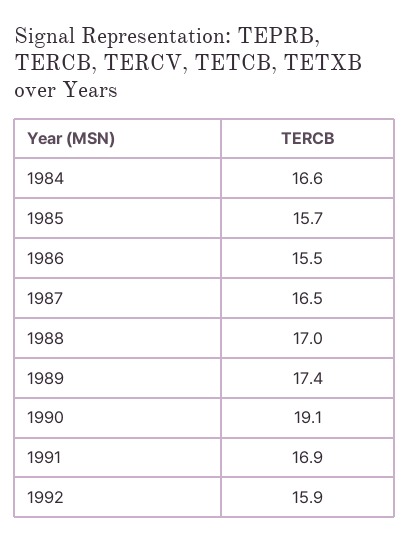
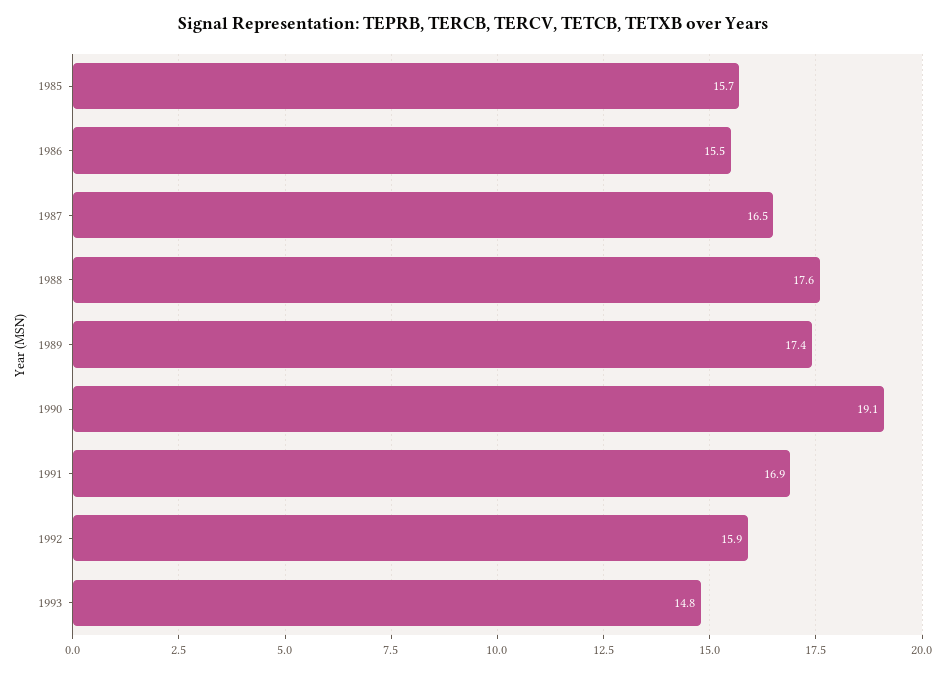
1984: 16.6 -> none
1988: 17 -> 17.6
1993: none -> 14.8

